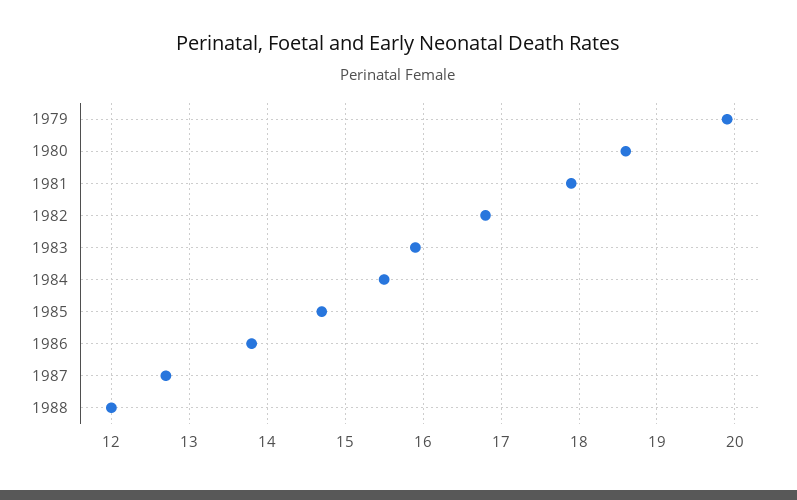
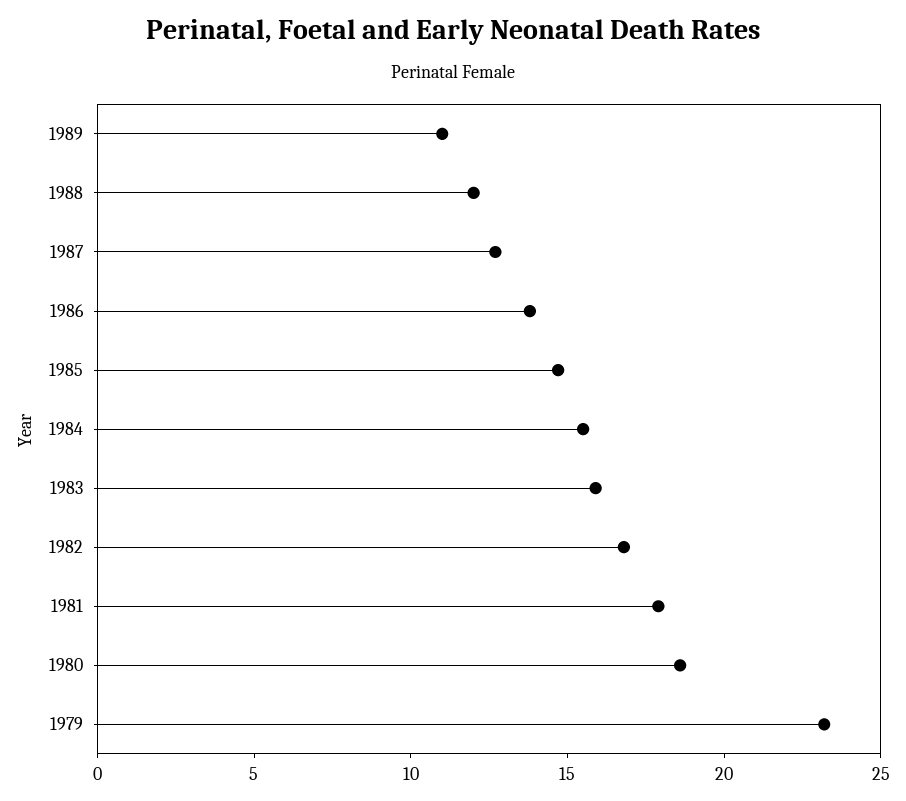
1979: 19.9 -> 23
1989: none -> 11

